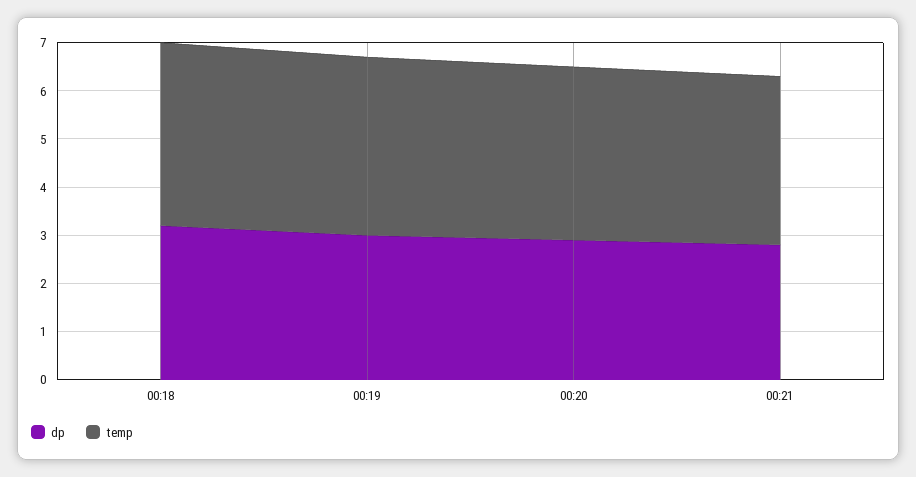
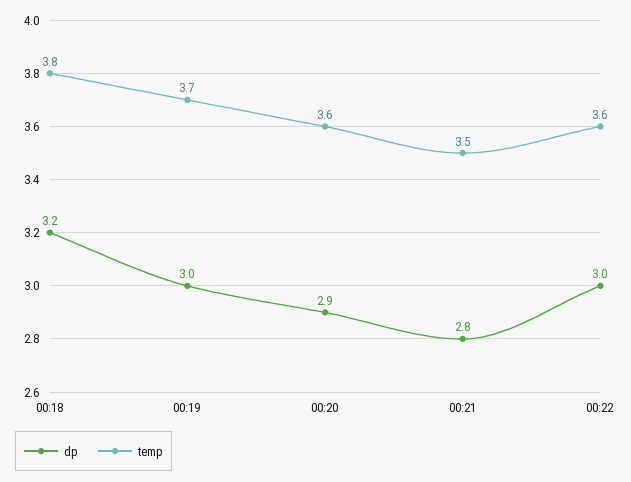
dp, 00:22: none -> 3
temp, 00:22: none -> 3.6

